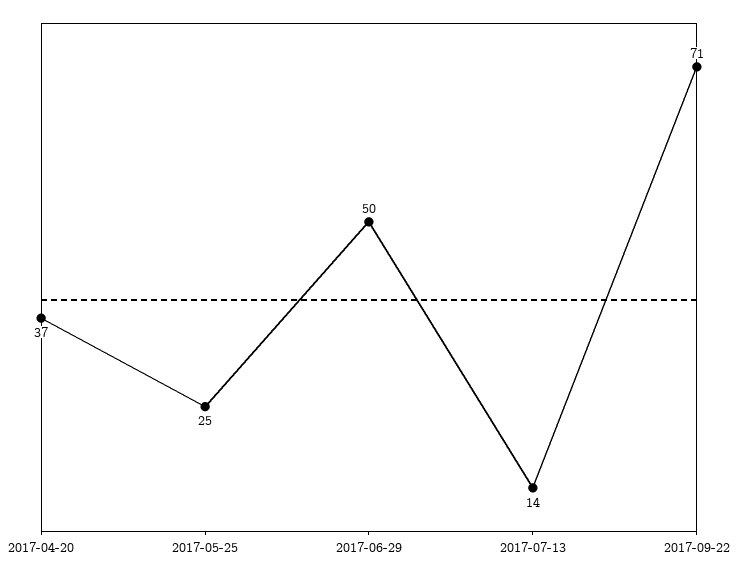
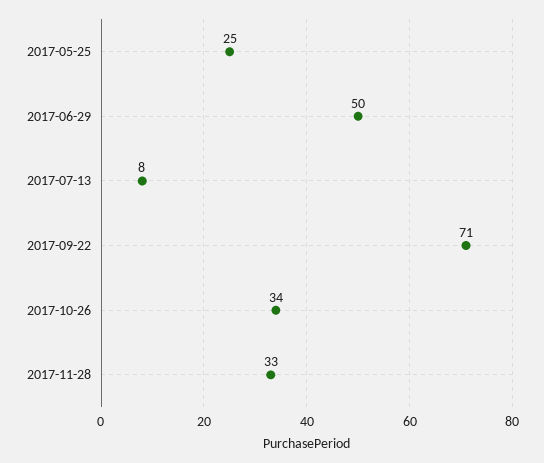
2017-04-20: 37 -> none
2017-07-13: 14 -> 8
2017-10-26: none -> 34
2017-11-28: none -> 33

